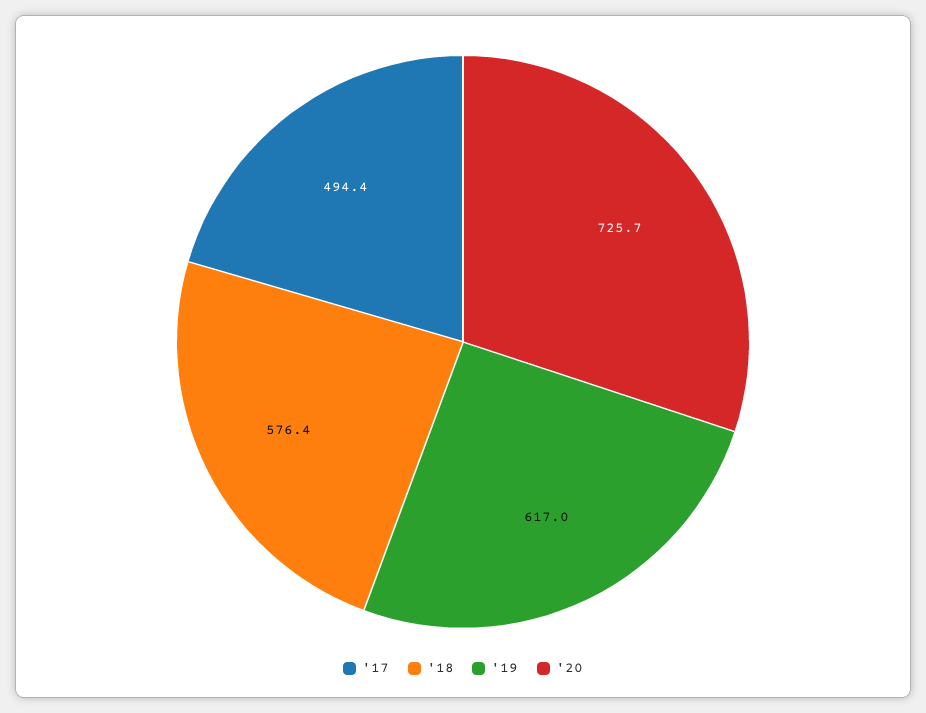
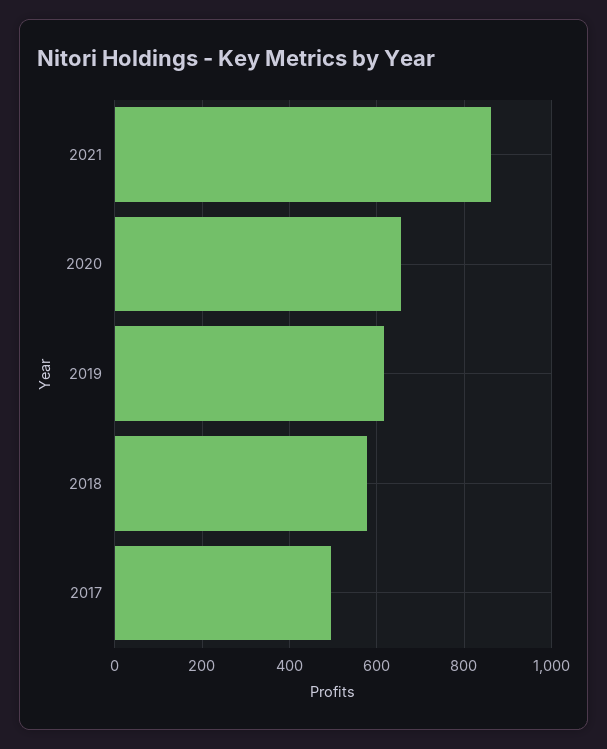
'20: 725.7 -> 660
2021: none -> 860

